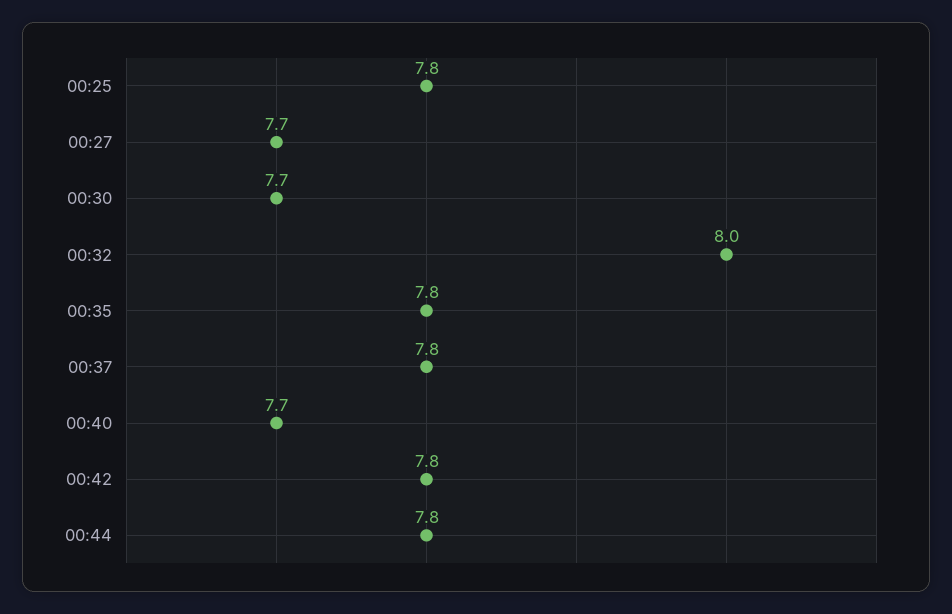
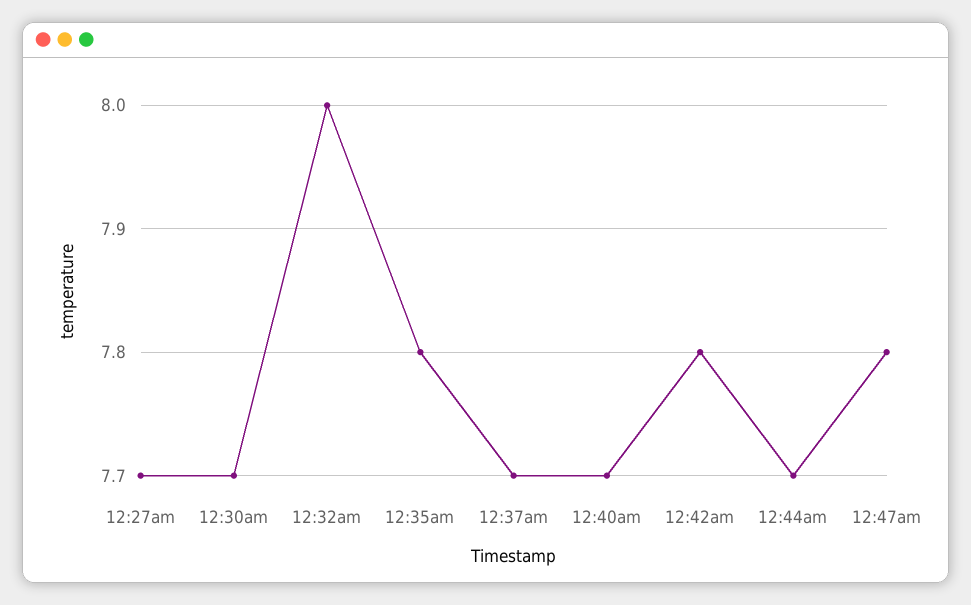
00:25: 7.8 -> none
00:37: 7.8 -> 7.7
00:44: 7.8 -> 7.7
12:47am: none -> 7.8

